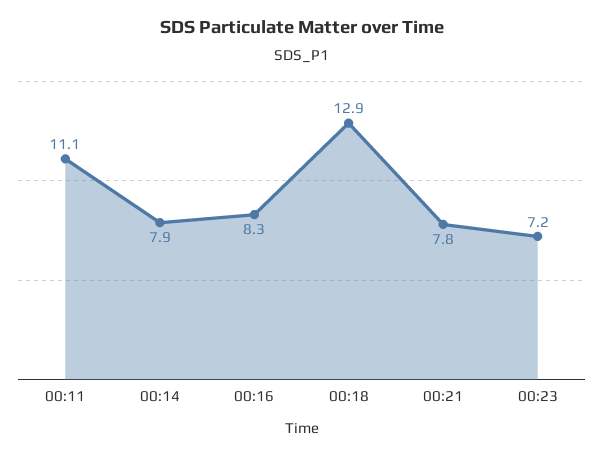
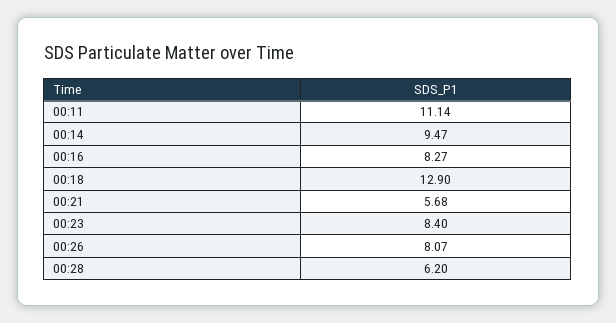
00:14: 7.9 -> 9.47
00:21: 7.8 -> 5.68
00:23: 7.2 -> 8.4
00:26: none -> 8.07
00:28: none -> 6.2

